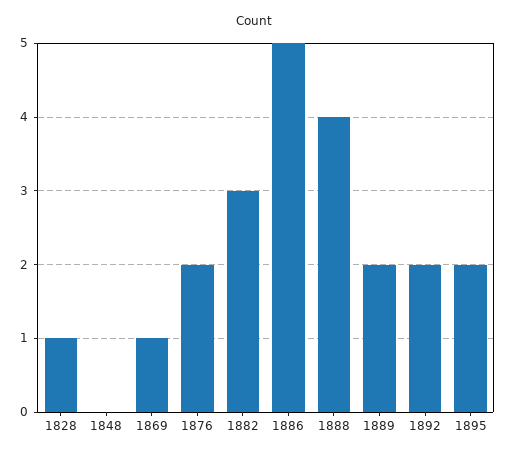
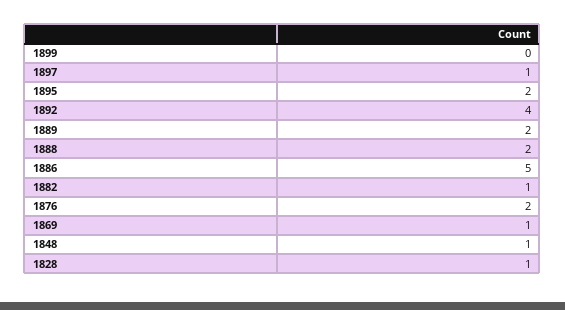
1848: 0 -> 1
1882: 3 -> 1
1888: 4 -> 2
1892: 2 -> 4
1899: none -> 0
1897: none -> 1

